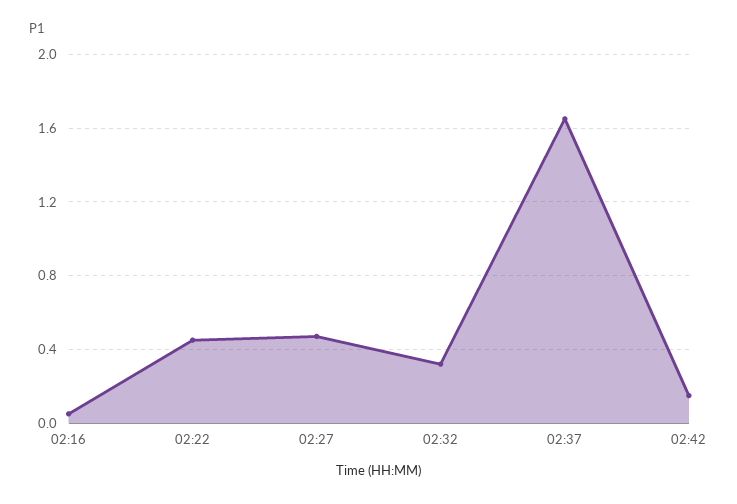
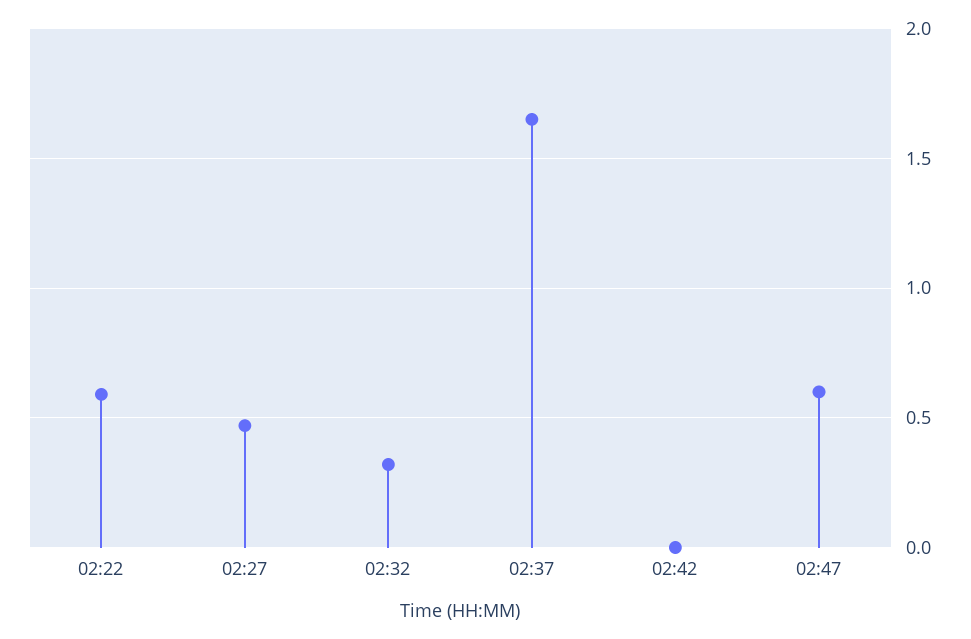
02:16: 0.05 -> none
02:22: 0.45 -> 0.6
02:42: 0.15 -> 0
02:47: none -> 0.6

